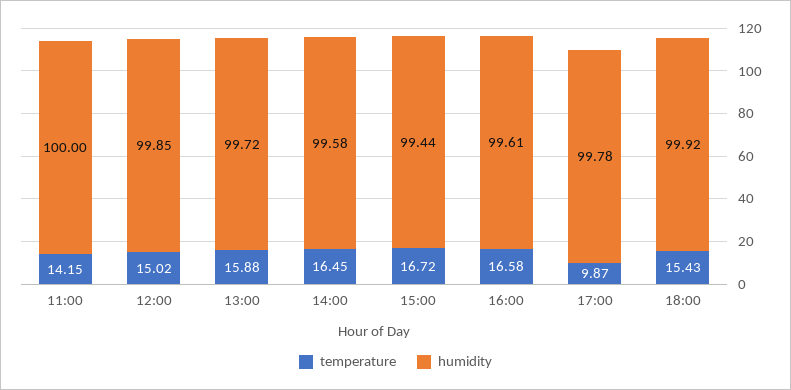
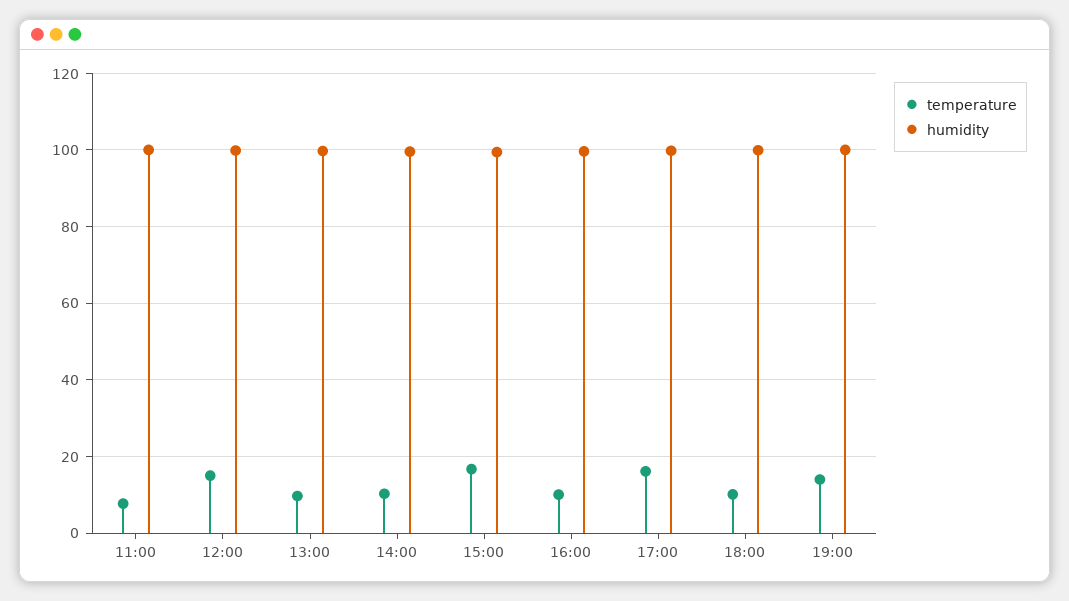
temperature, 11:00: 14.15 -> 8
temperature, 13:00: 15.88 -> 10
temperature, 14:00: 16.45 -> 10
temperature, 16:00: 16.58 -> 10
temperature, 17:00: 9.87 -> 16
temperature, 18:00: 15.43 -> 10
temperature, 19:00: none -> 14
humidity, 19:00: none -> 100

